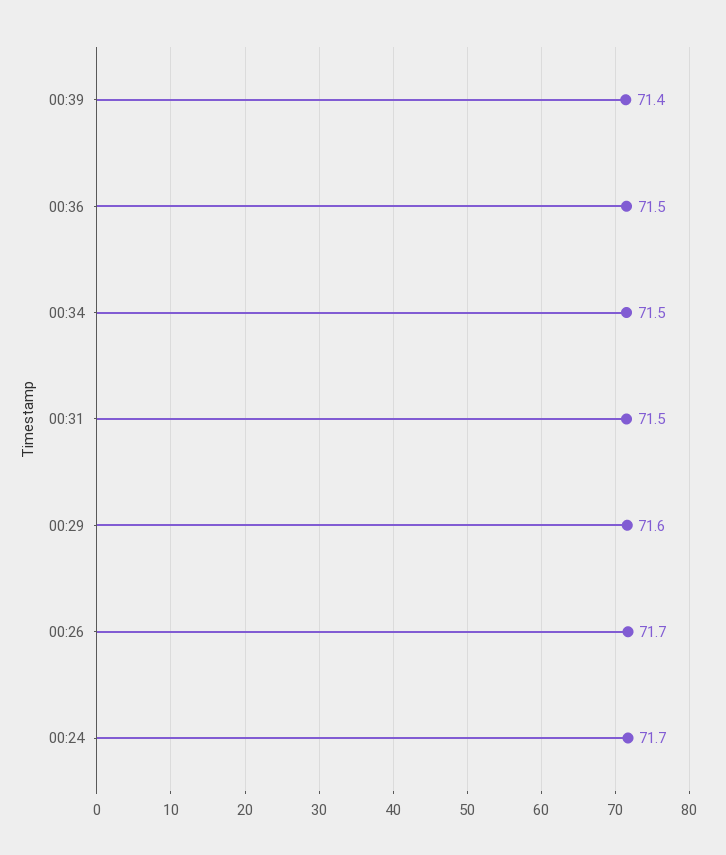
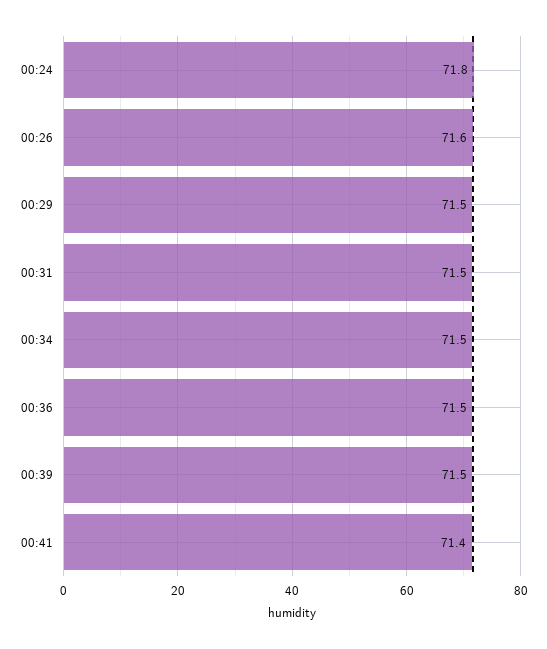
00:39: 71.4 -> 71.5
00:29: 71.6 -> 71.5
00:26: 71.7 -> 71.6
00:24: 71.7 -> 71.8
00:41: none -> 71.4

